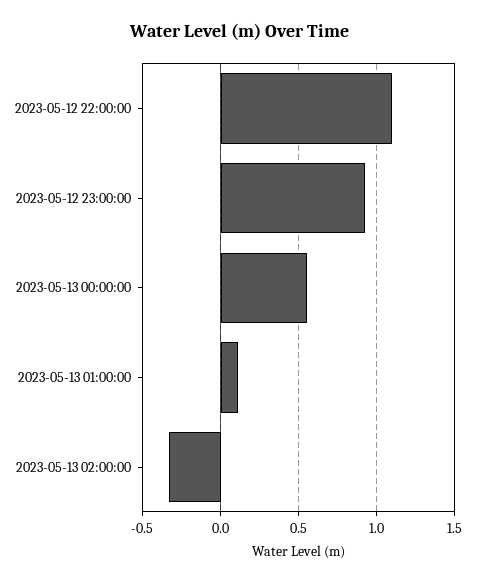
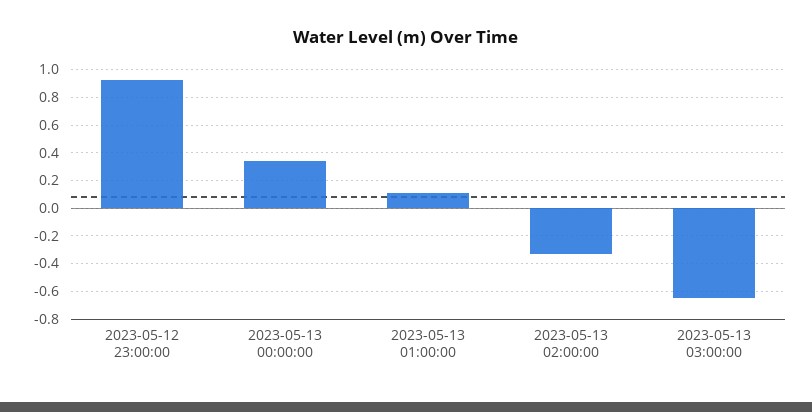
2023-05-12 22:00:00: 1.1 -> none
2023-05-13 00:00:00: 0.55 -> 0.35
2023-05-13 03:00:00: none -> -0.65

